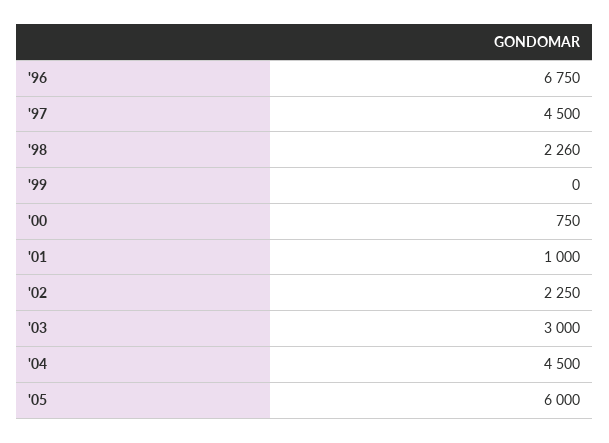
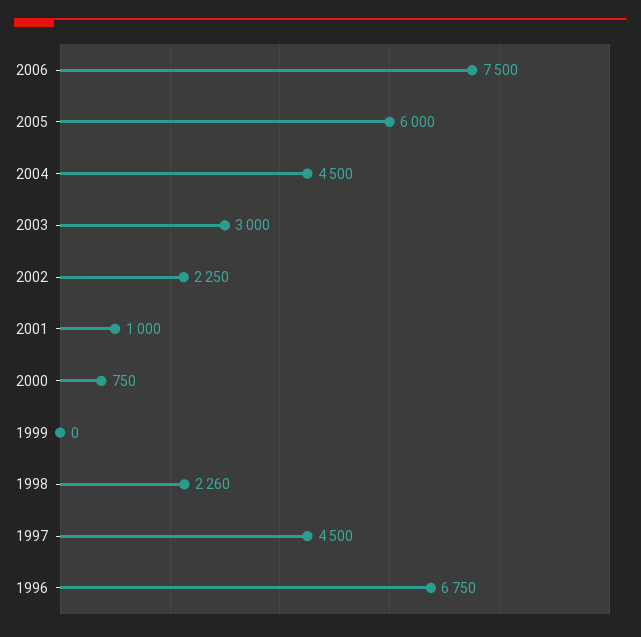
2006: none -> 7500

